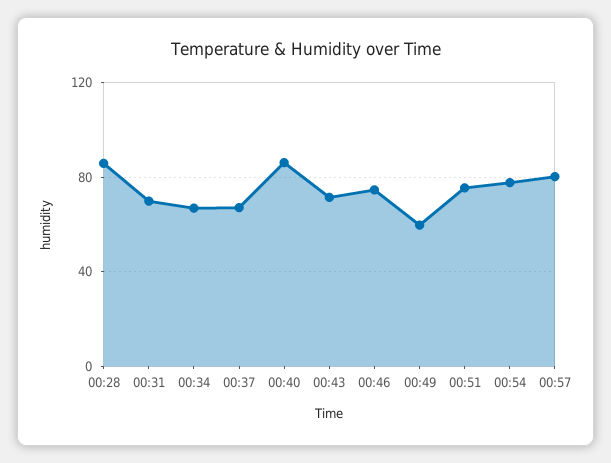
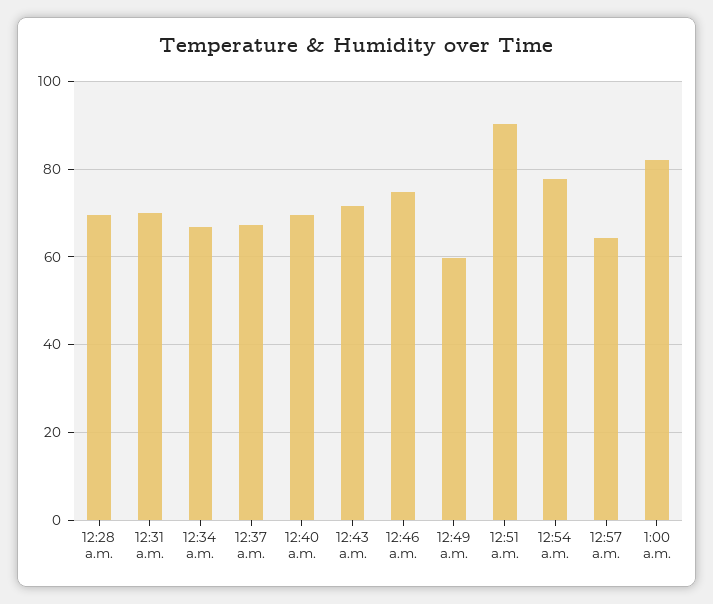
00:28: 85 -> 70
00:40: 85 -> 70
00:51: 75 -> 90
00:57: 80 -> 64
1:00 a.m.: none -> 82

